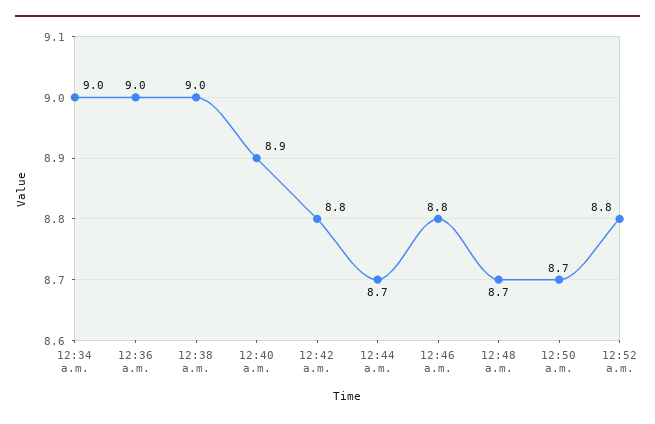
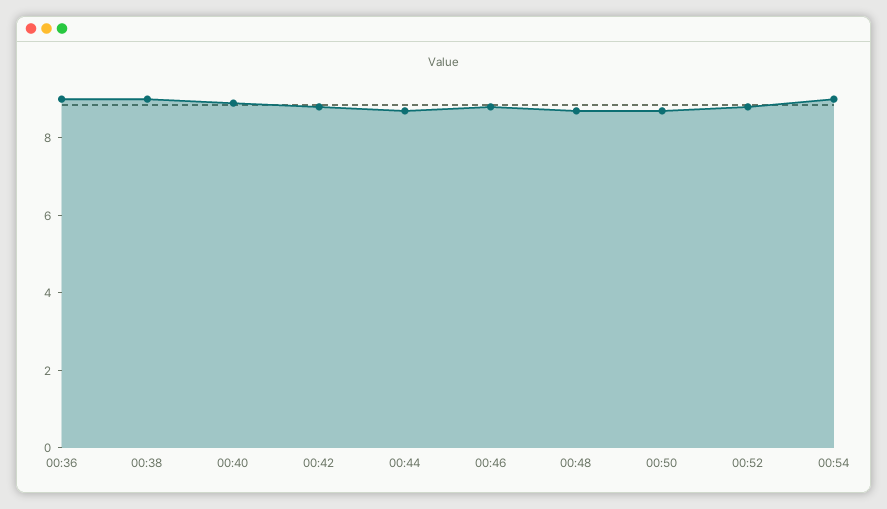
12:34 a.m.: 9 -> none
00:54: none -> 9

